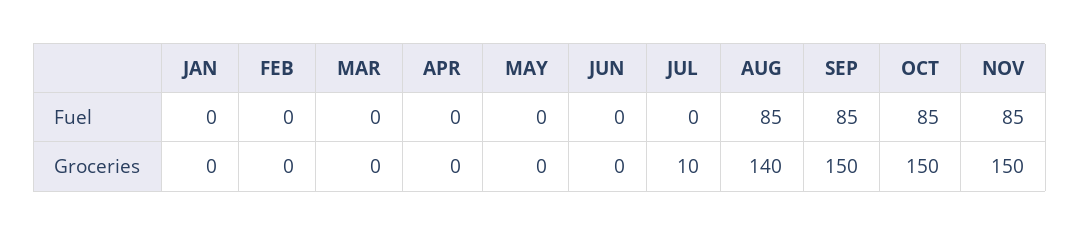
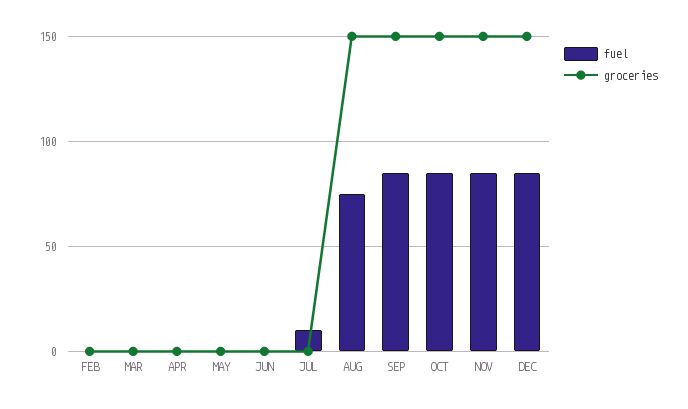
Fuel, JAN: 0 -> none
Fuel, JUL: 0 -> 10
Fuel, AUG: 85 -> 75
Groceries, JAN: 0 -> none
Groceries, JUL: 10 -> 0
Groceries, AUG: 140 -> 150
Fuel, DEC: none -> 85
Groceries, DEC: none -> 150

